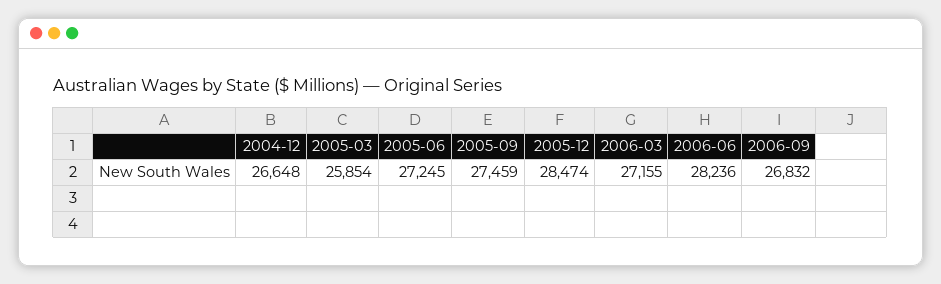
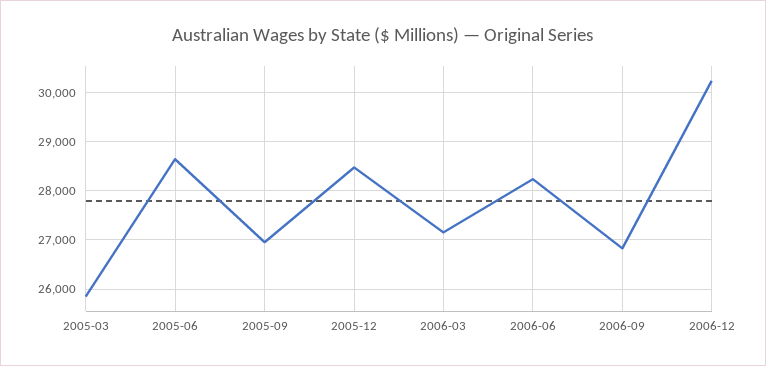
2004-12: 26648 -> none
2005-06: 27245 -> 28600
2005-09: 27459 -> 27000
2006-12: none -> 30200

